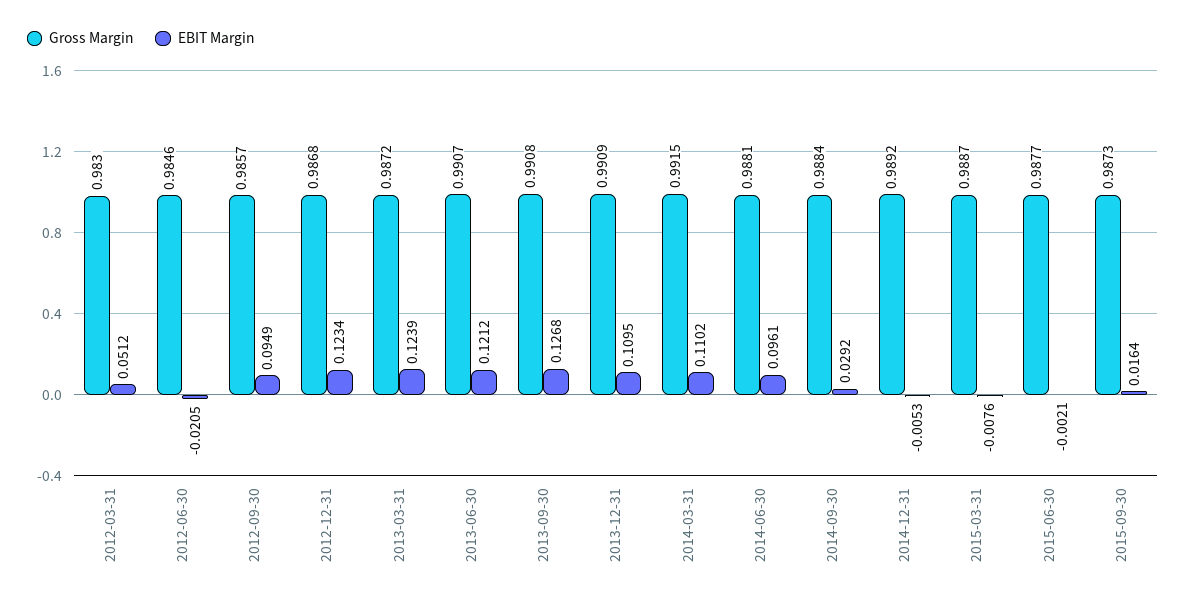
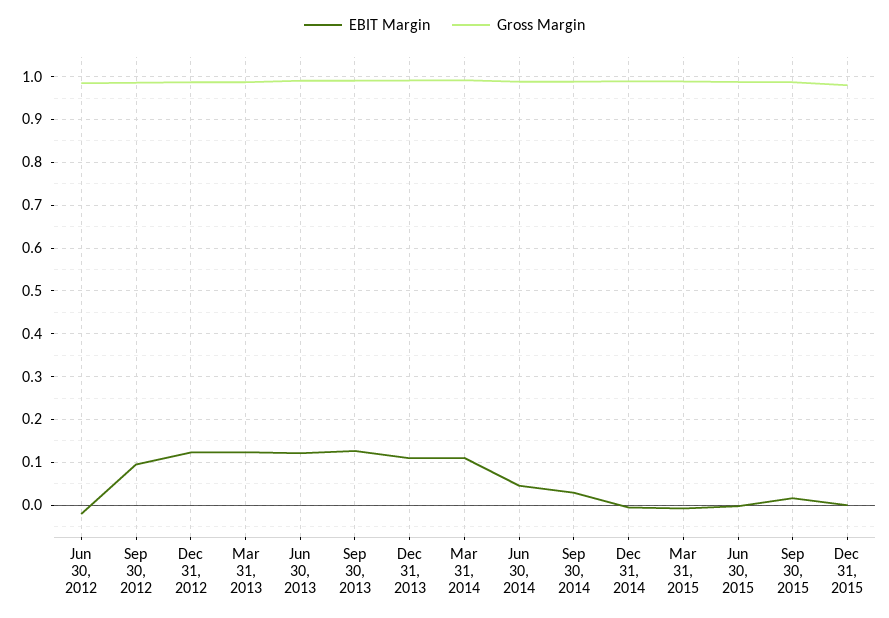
Gross Margin, 2012-03-31: 0.983 -> none
EBIT Margin, 2012-03-31: 0.0512 -> none
EBIT Margin, 2014-06-30: 0.0961 -> 0.04
EBIT Margin, Dec 31, 2015: none -> 0
Gross Margin, Dec 31, 2015: none -> 0.98

